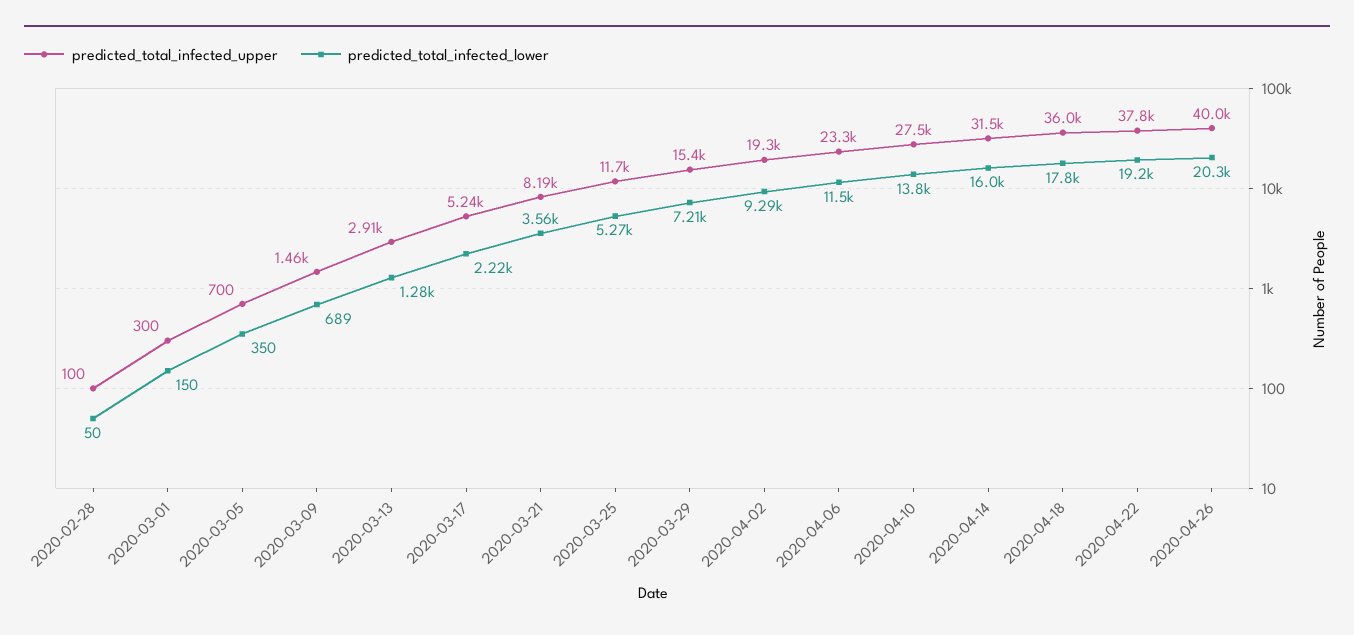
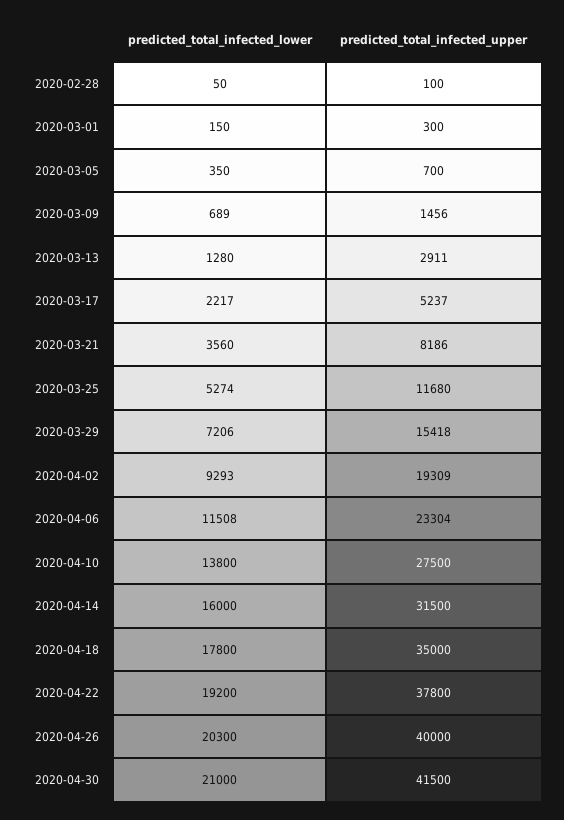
predicted_total_infected_upper, 2020-04-18: 36000 -> 35000
predicted_total_infected_lower, 2020-04-30: none -> 21000
predicted_total_infected_upper, 2020-04-30: none -> 41500

